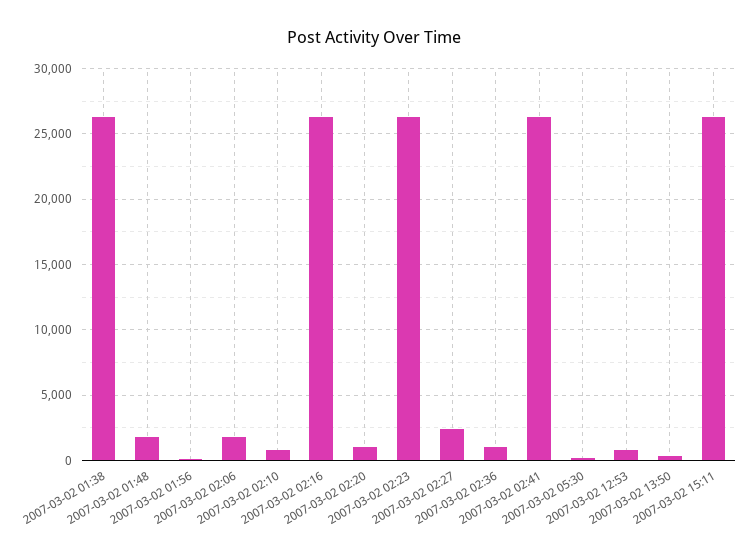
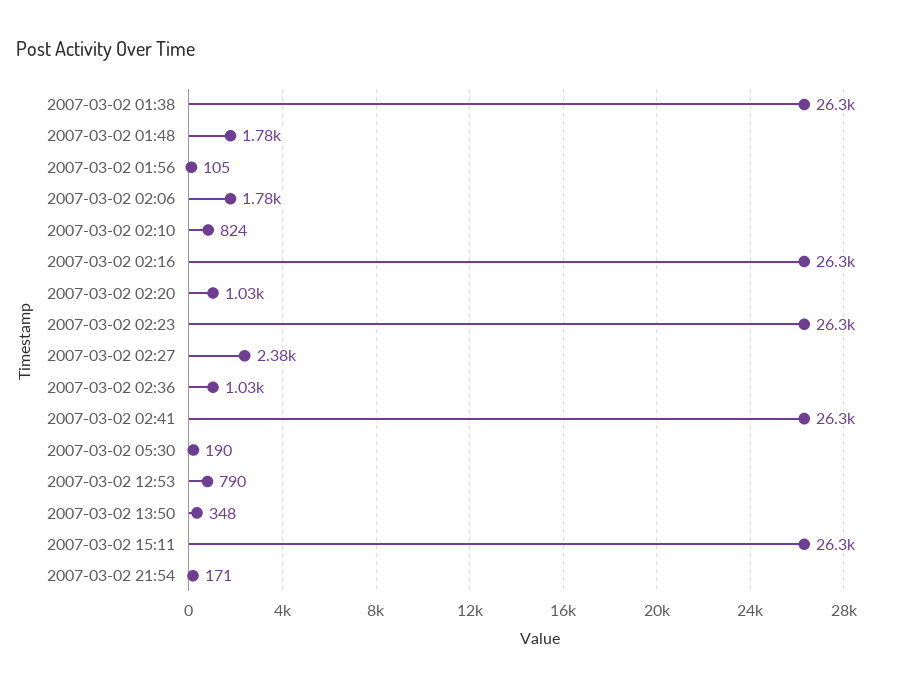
2007-03-02 21:54: none -> 171

